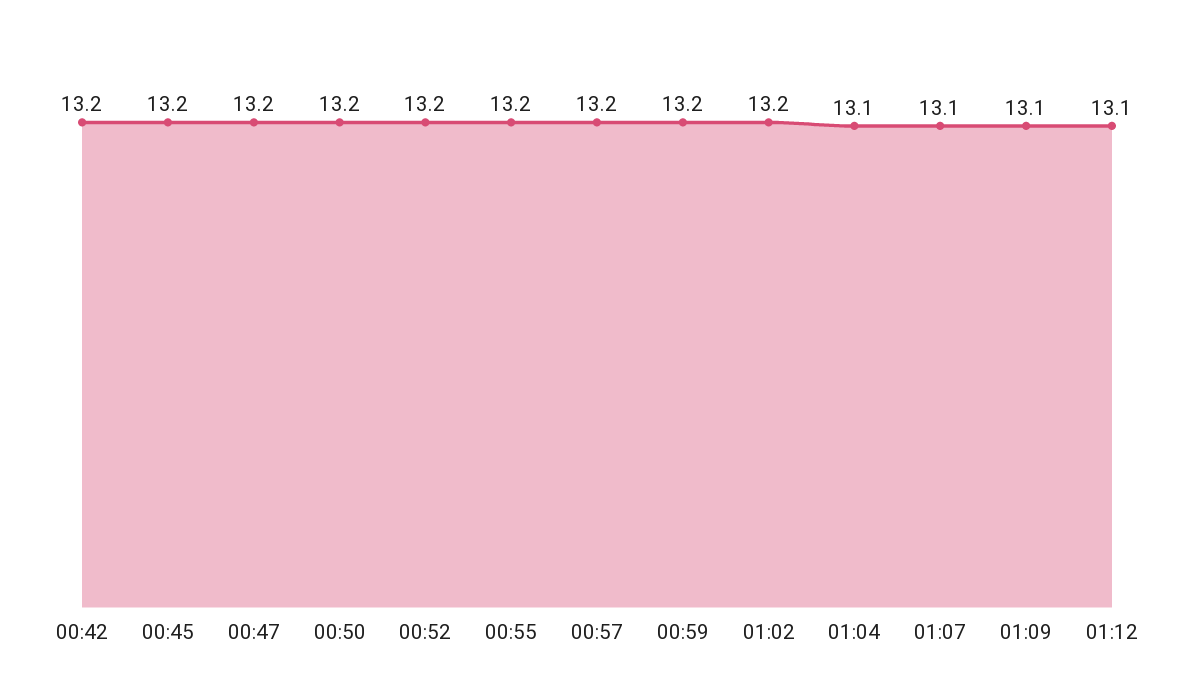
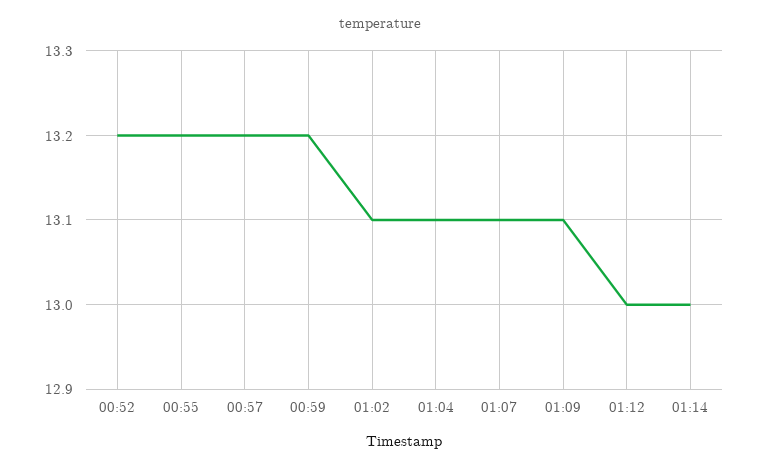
00:42: 13.2 -> none
00:45: 13.2 -> none
00:47: 13.2 -> none
00:50: 13.2 -> none
01:02: 13.2 -> 13.1
01:12: 13.1 -> 13
01:14: none -> 13

